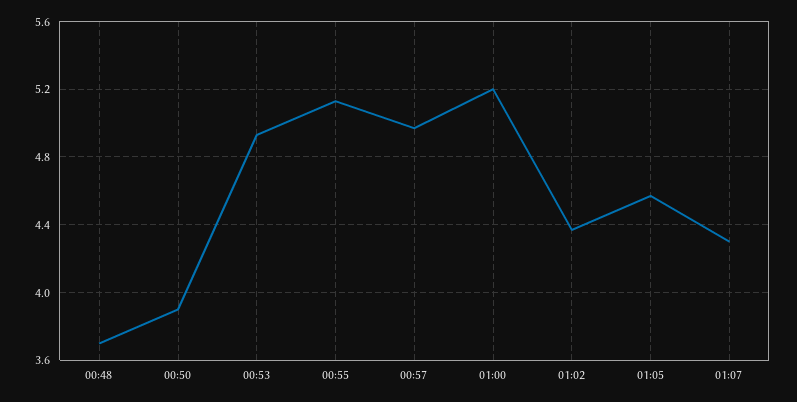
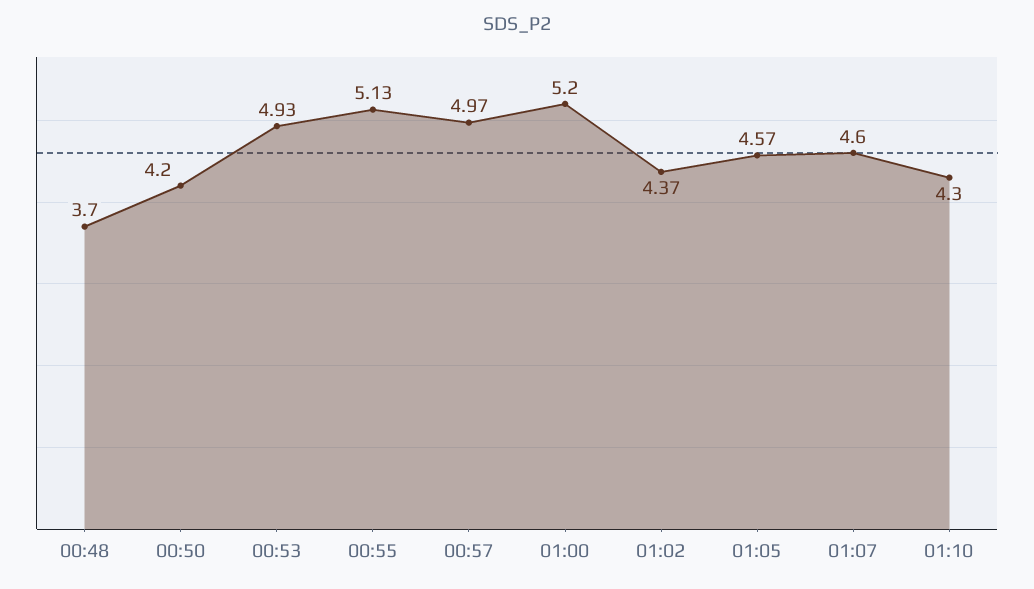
00:50: 3.9 -> 4.2
01:07: 4.3 -> 4.6
01:10: none -> 4.3

